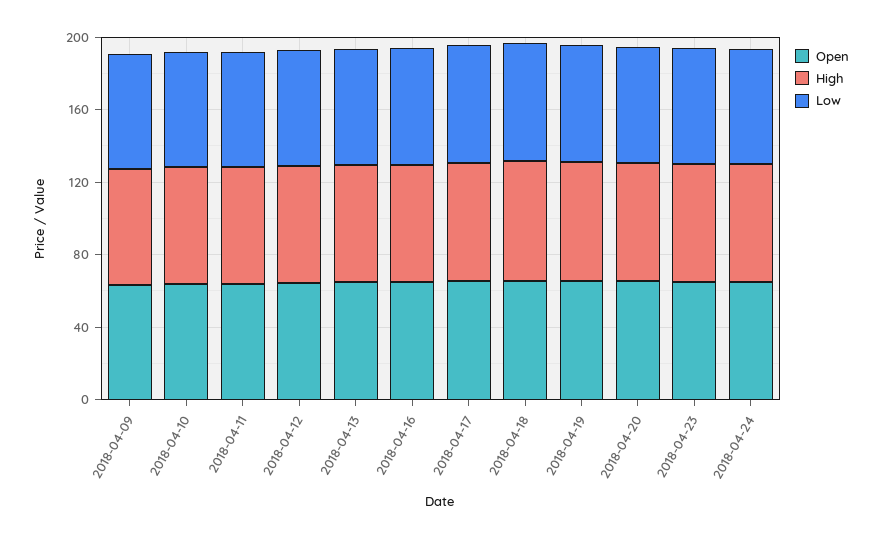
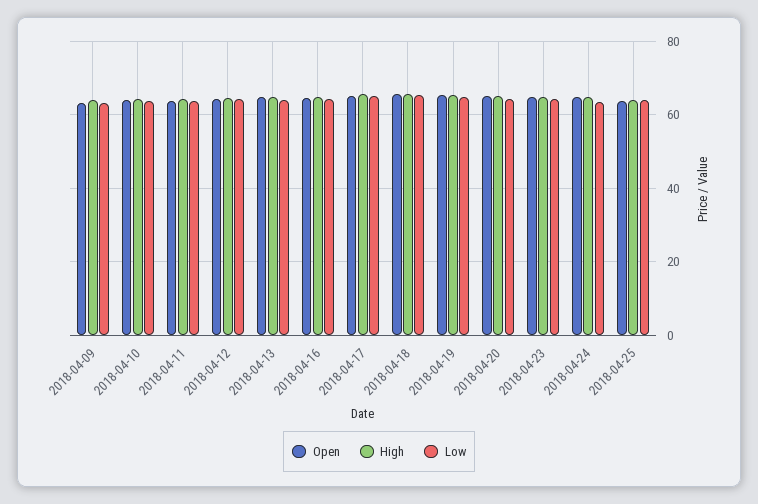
Open, 2018-04-25: none -> 64
High, 2018-04-25: none -> 64
Low, 2018-04-25: none -> 64

